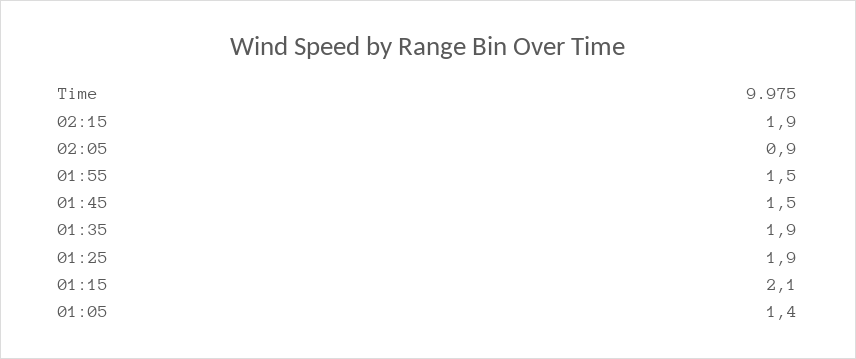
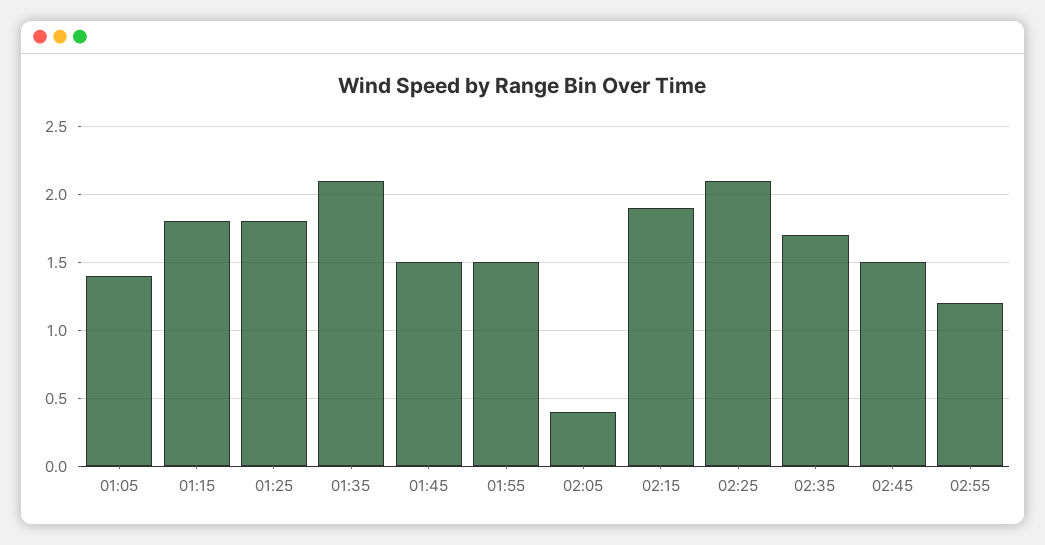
02:05: 0.9 -> 0.4
01:35: 1.9 -> 2.1
01:25: 1.9 -> 1.8
01:15: 2.1 -> 1.8
02:25: none -> 2.1
02:35: none -> 1.7
02:45: none -> 1.5
02:55: none -> 1.2

